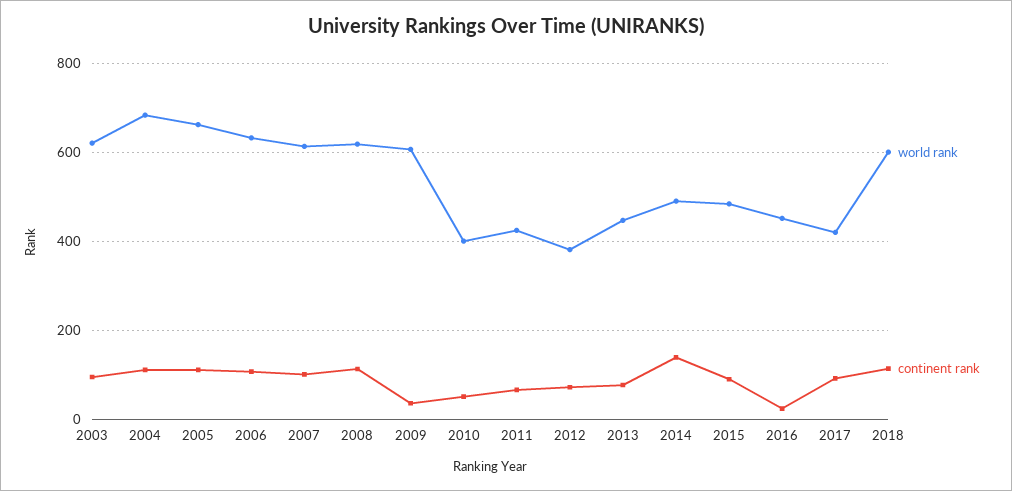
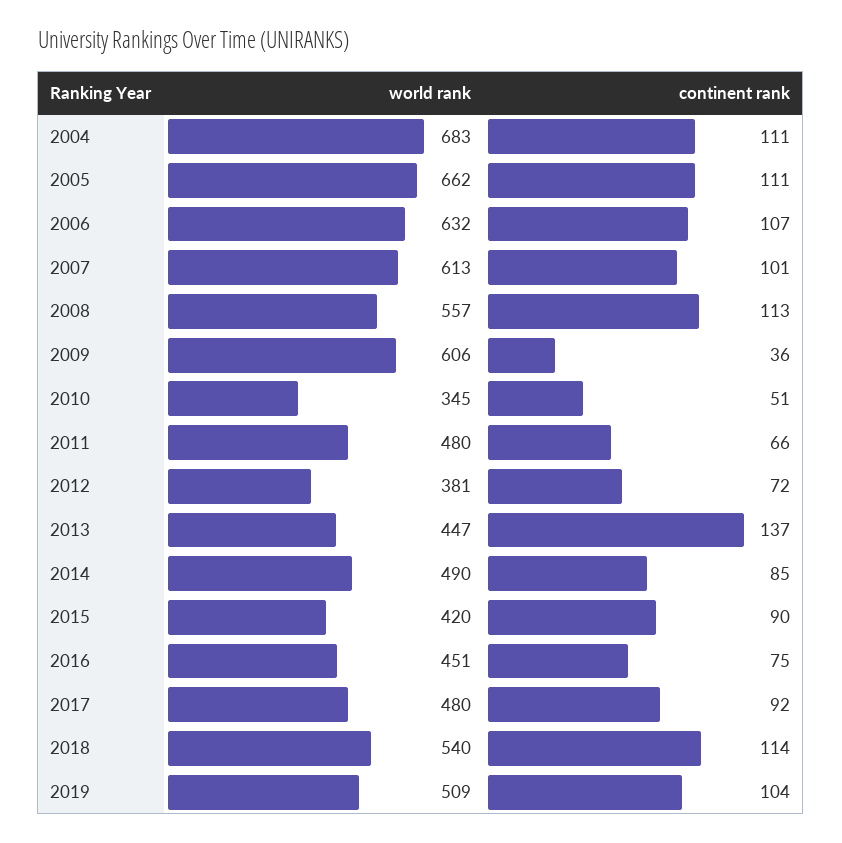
world rank, 2003: 620 -> none
continent rank, 2003: 100 -> none
world rank, 2008: 620 -> 557
world rank, 2010: 400 -> 345
world rank, 2011: 420 -> 480
continent rank, 2013: 80 -> 137
continent rank, 2014: 140 -> 85
world rank, 2015: 480 -> 420
continent rank, 2016: 20 -> 75
world rank, 2017: 420 -> 480
world rank, 2018: 600 -> 540
world rank, 2019: none -> 509
continent rank, 2019: none -> 104

